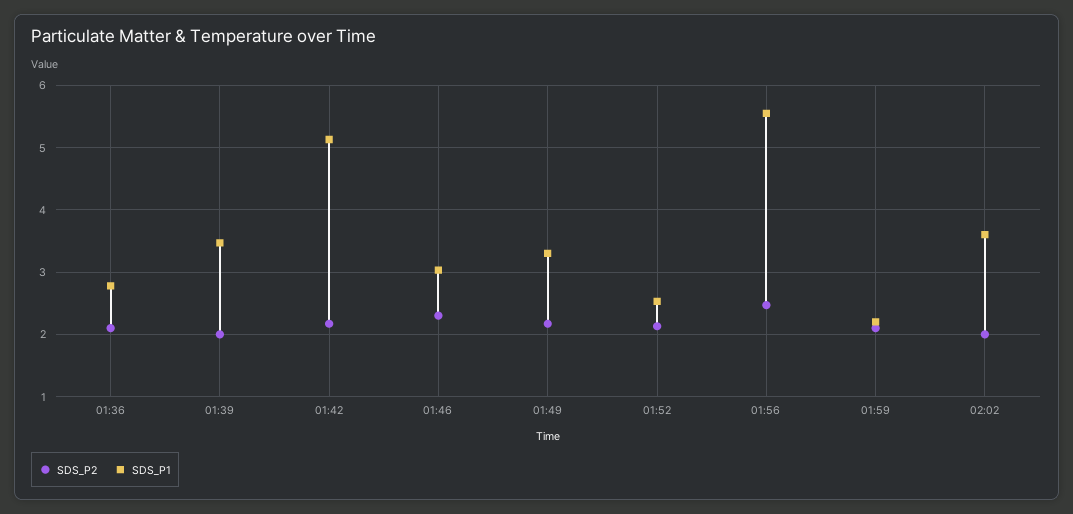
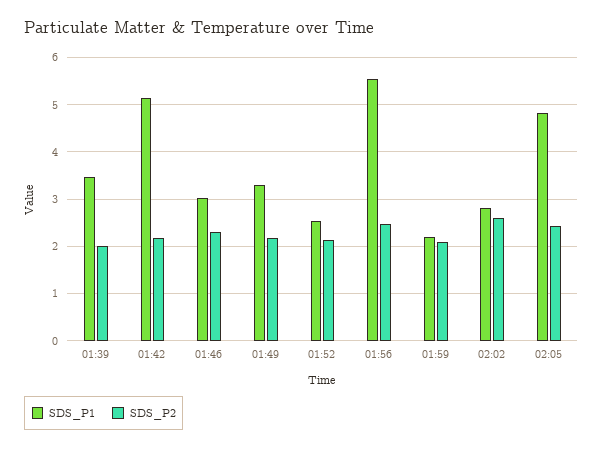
SDS_P2, 01:36: 2.1 -> none
SDS_P1, 01:36: 2.8 -> none
SDS_P2, 02:02: 2 -> 2.6
SDS_P1, 02:02: 3.6 -> 2.8
SDS_P1, 02:05: none -> 4.8
SDS_P2, 02:05: none -> 2.4

